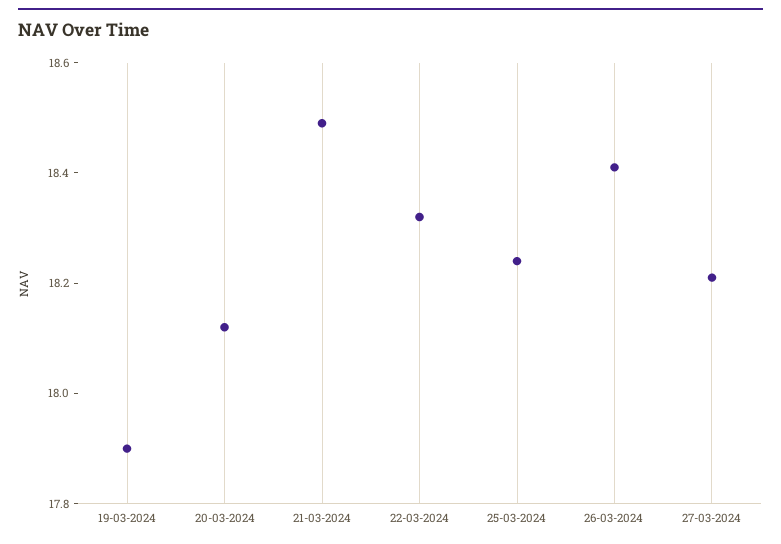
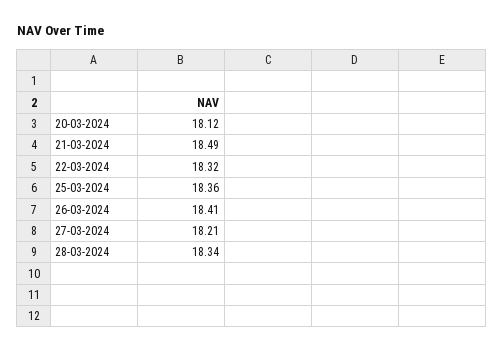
19-03-2024: 17.9 -> none
25-03-2024: 18.25 -> 18.36
28-03-2024: none -> 18.34

